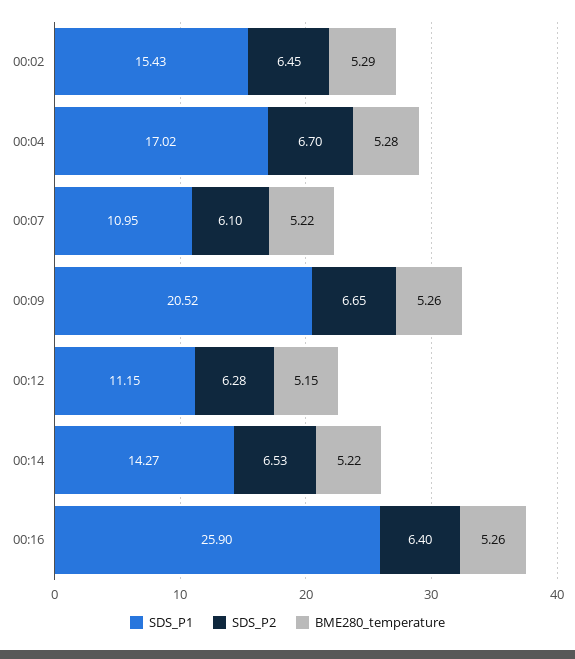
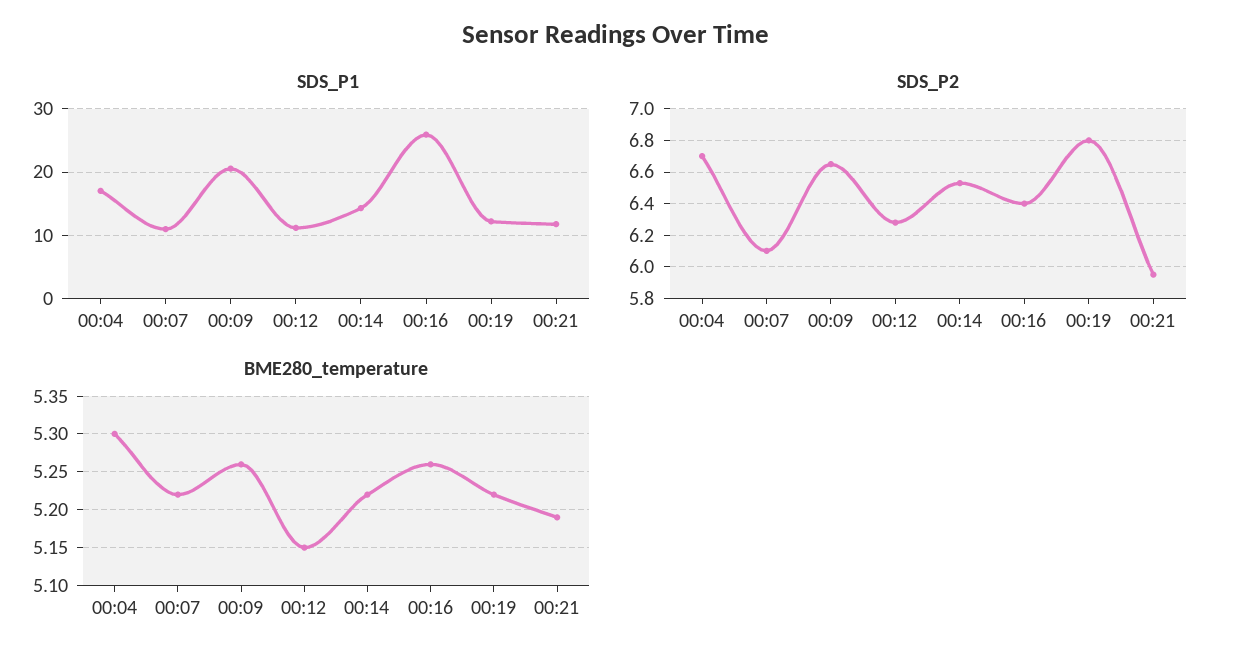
SDS_P1, 00:02: 15.43 -> none
SDS_P2, 00:02: 6.45 -> none
BME280_temperature, 00:02: 5.29 -> none
BME280_temperature, 00:04: 5.28 -> 5.3
SDS_P1, 00:19: none -> 12
SDS_P1, 00:21: none -> 12
SDS_P2, 00:19: none -> 6.8
SDS_P2, 00:21: none -> 5.95
BME280_temperature, 00:19: none -> 5.22
BME280_temperature, 00:21: none -> 5.19

